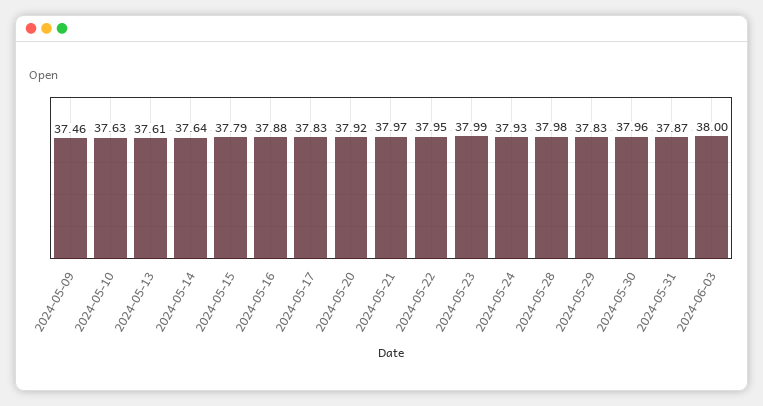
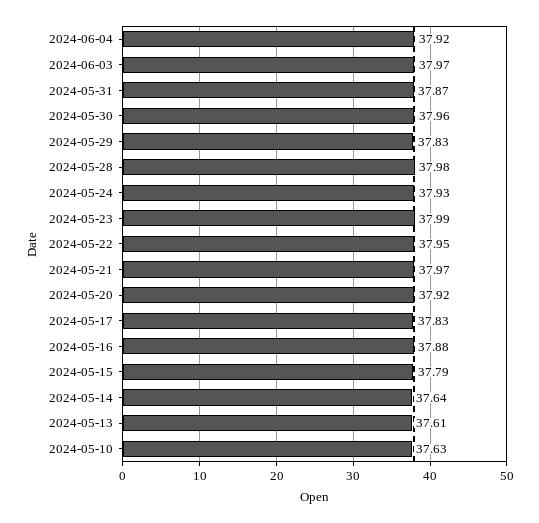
2024-05-09: 37.46 -> none
2024-06-03: 38 -> 37.97
2024-06-04: none -> 37.92

